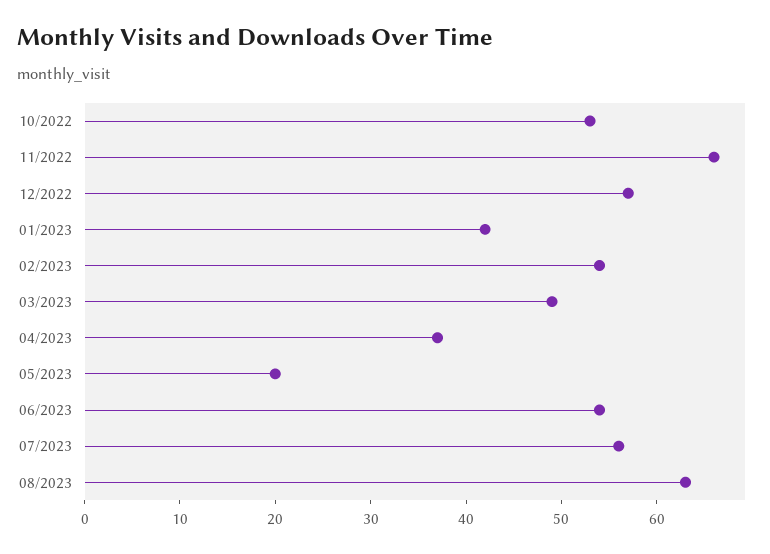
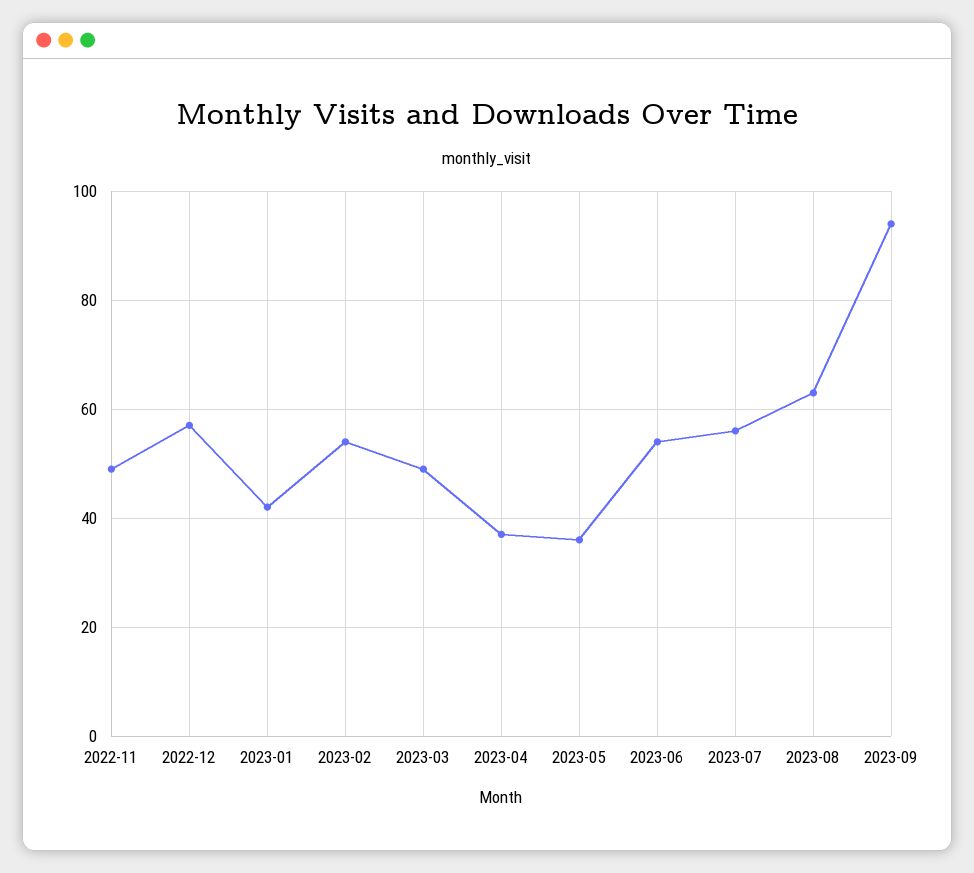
10/2022: 53 -> none
11/2022: 66 -> 50
05/2023: 20 -> 35
2023-09: none -> 95

